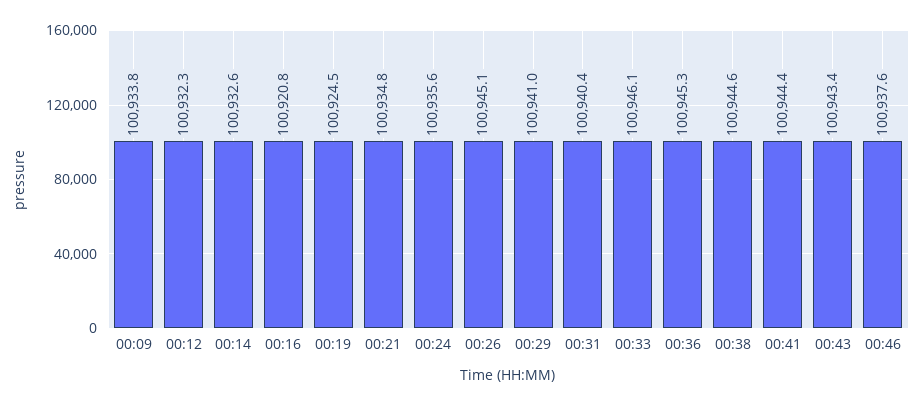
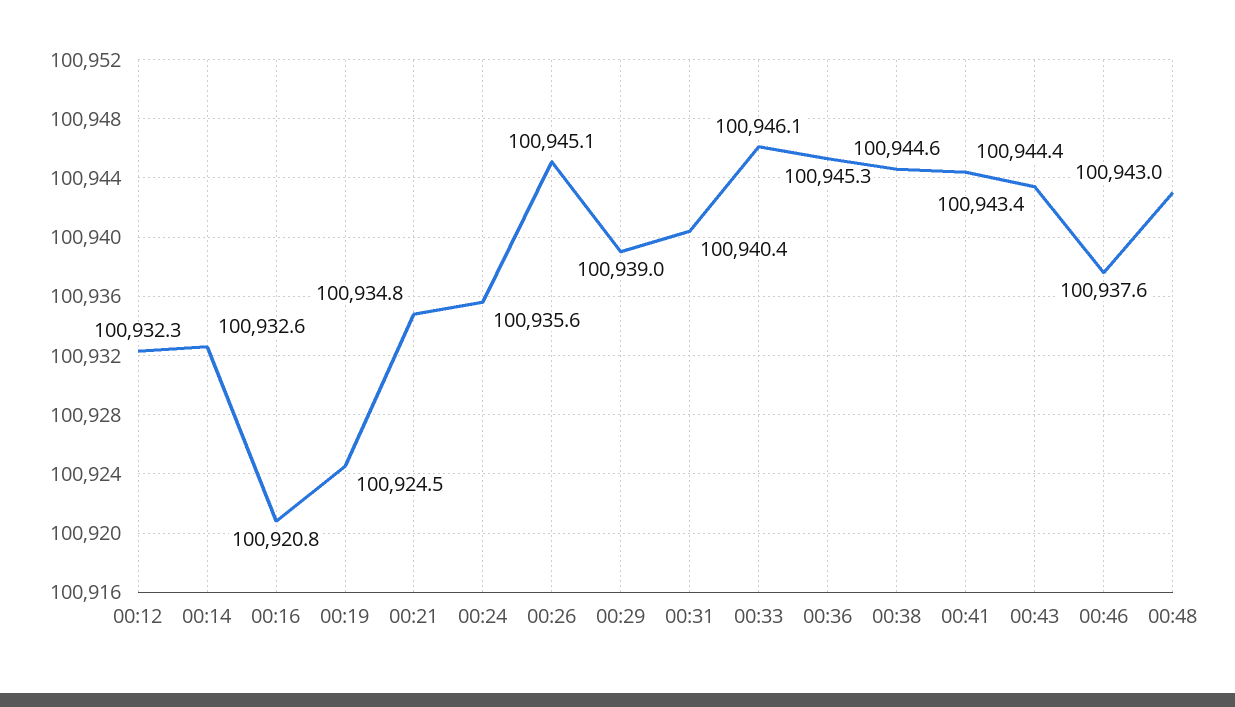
00:09: 100933.8 -> none
00:29: 100941 -> 100939
00:48: none -> 100943

